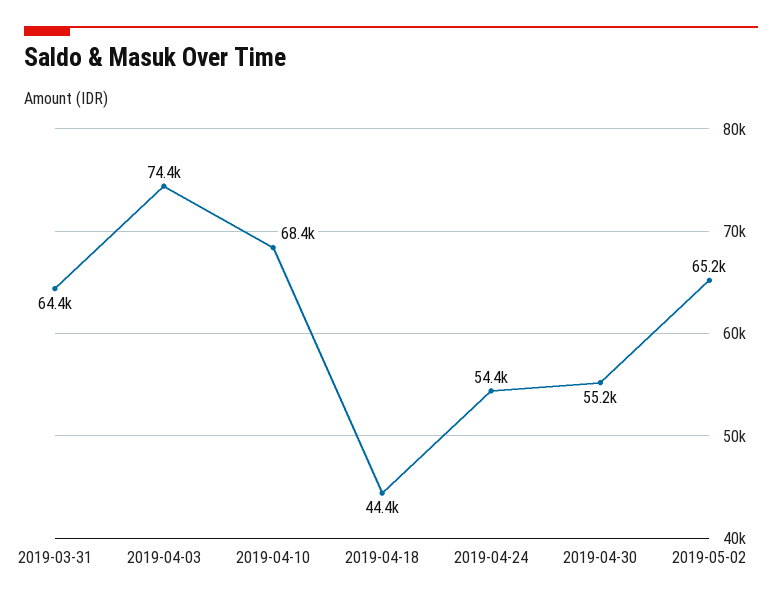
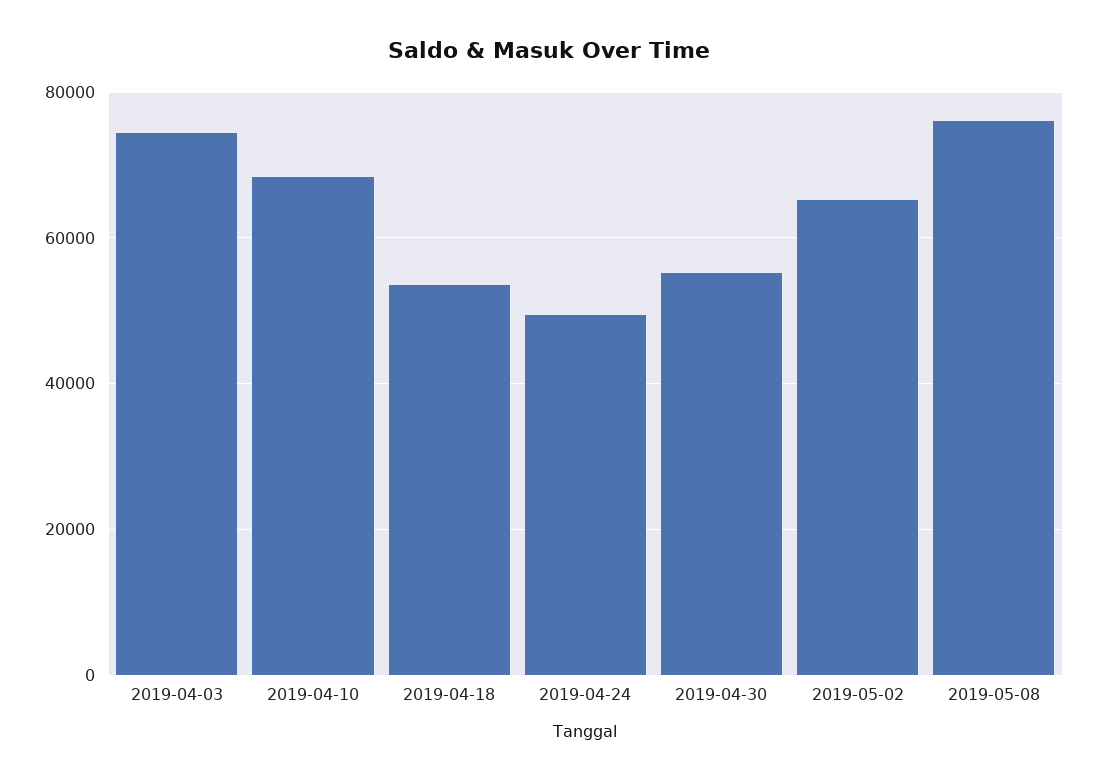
2019-03-31: 64400 -> none
2019-04-18: 44400 -> 54000
2019-04-24: 54400 -> 50000
2019-05-08: none -> 76000

